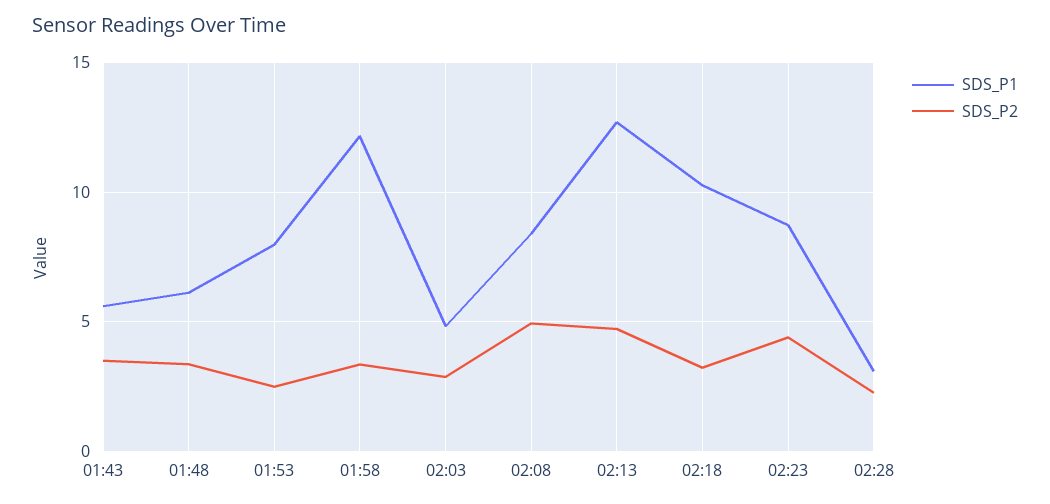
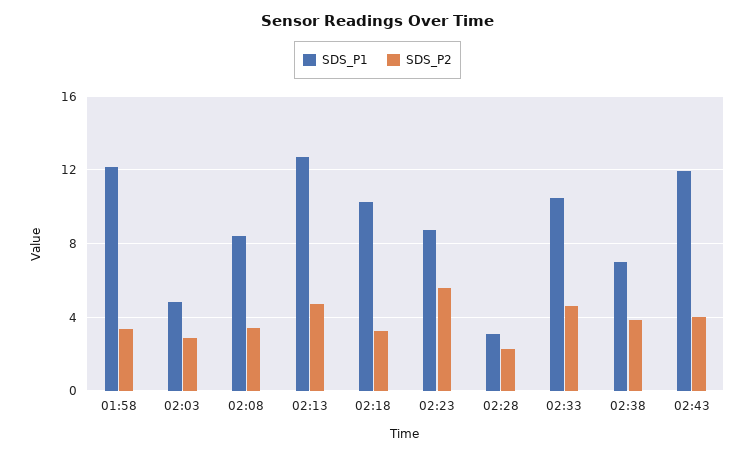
SDS_P1, 01:43: 5.5 -> none
SDS_P2, 01:43: 3.5 -> none
SDS_P1, 01:48: 6 -> none
SDS_P2, 01:48: 3.5 -> none
SDS_P1, 01:53: 8 -> none
SDS_P2, 01:53: 2.5 -> none
SDS_P2, 02:08: 5 -> 3.5
SDS_P2, 02:23: 4.5 -> 5.5
SDS_P1, 02:33: none -> 10.5
SDS_P2, 02:33: none -> 4.5
SDS_P1, 02:38: none -> 7
SDS_P2, 02:38: none -> 4
SDS_P1, 02:43: none -> 12
SDS_P2, 02:43: none -> 4

